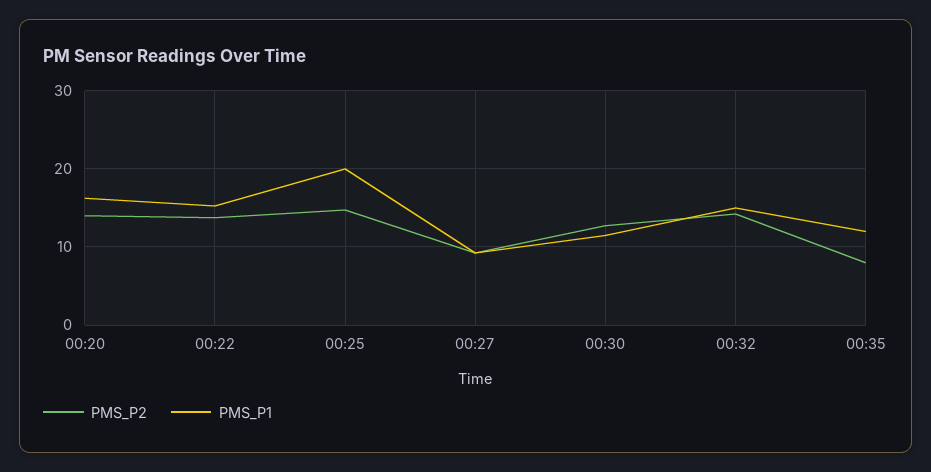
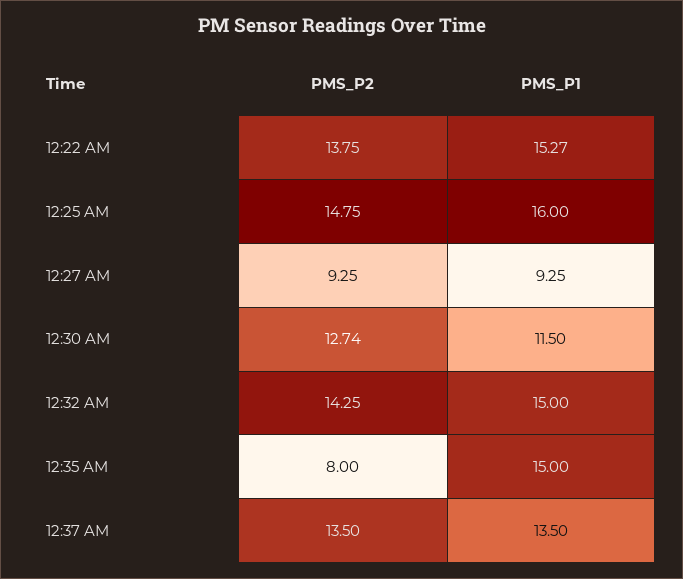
PMS_P2, 00:20: 14 -> none
PMS_P1, 00:20: 16 -> none
PMS_P1, 00:25: 20 -> 16
PMS_P1, 00:35: 12 -> 15
PMS_P2, 12:37 AM: none -> 13.5
PMS_P1, 12:37 AM: none -> 13.5

